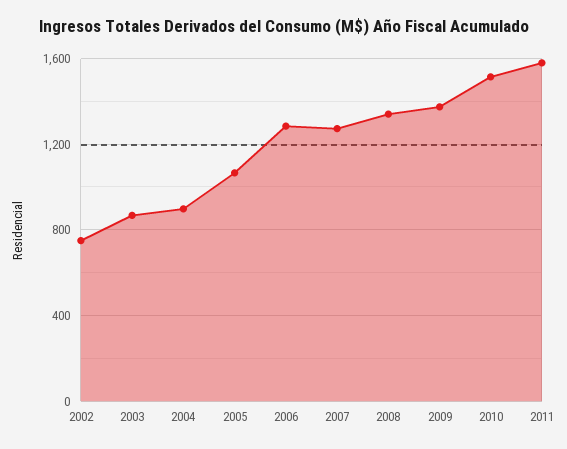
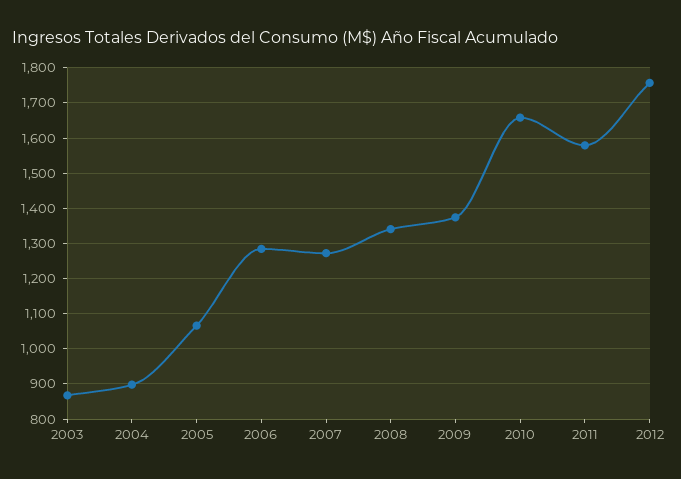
2002: 750 -> none
2010: 1500 -> 1660
2012: none -> 1760

